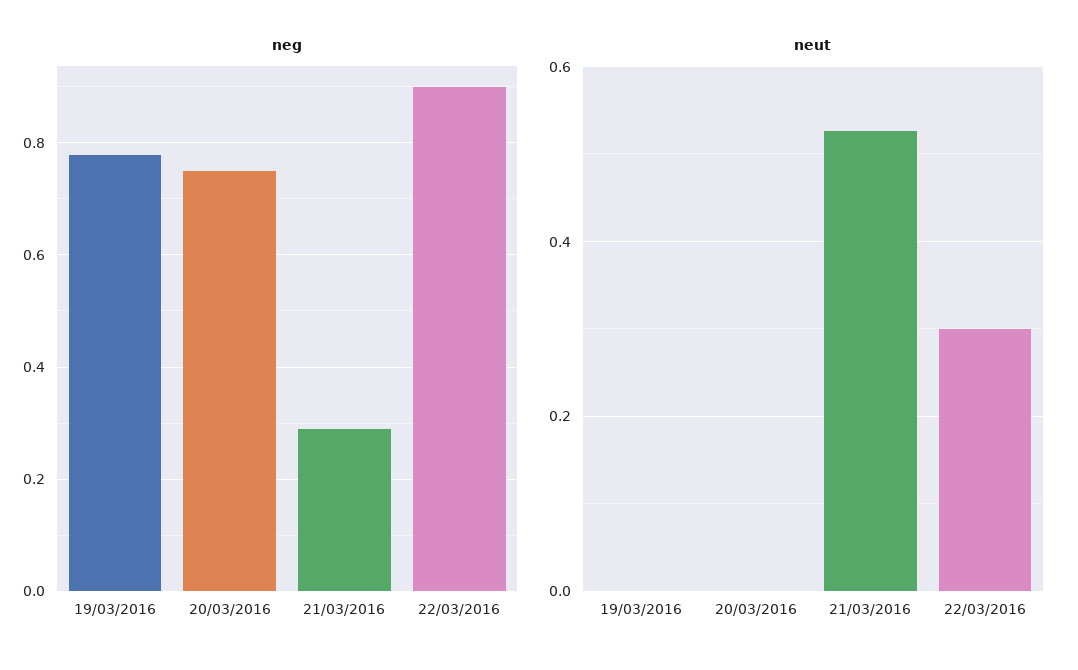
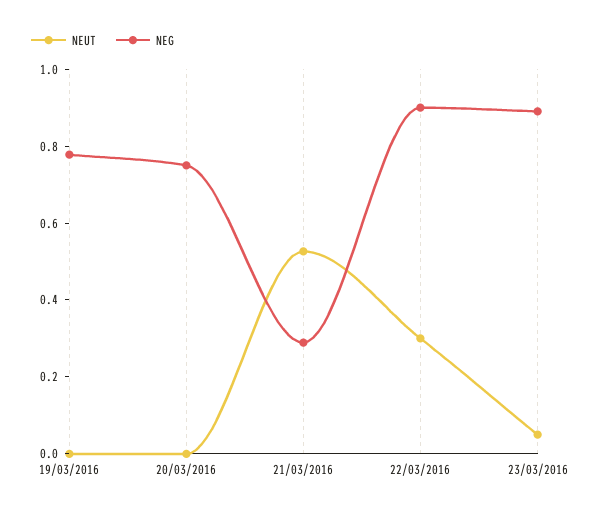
neut, 23/03/2016: none -> 0.05
neg, 23/03/2016: none -> 0.9

